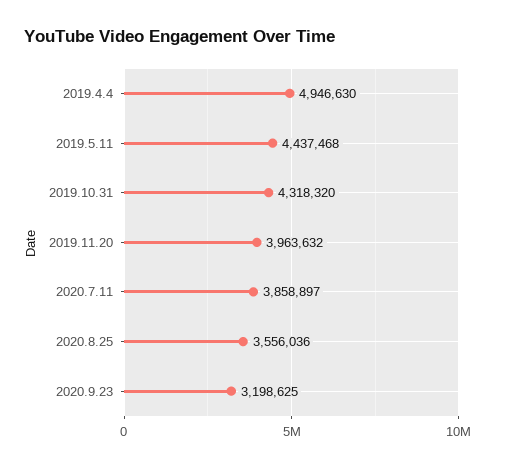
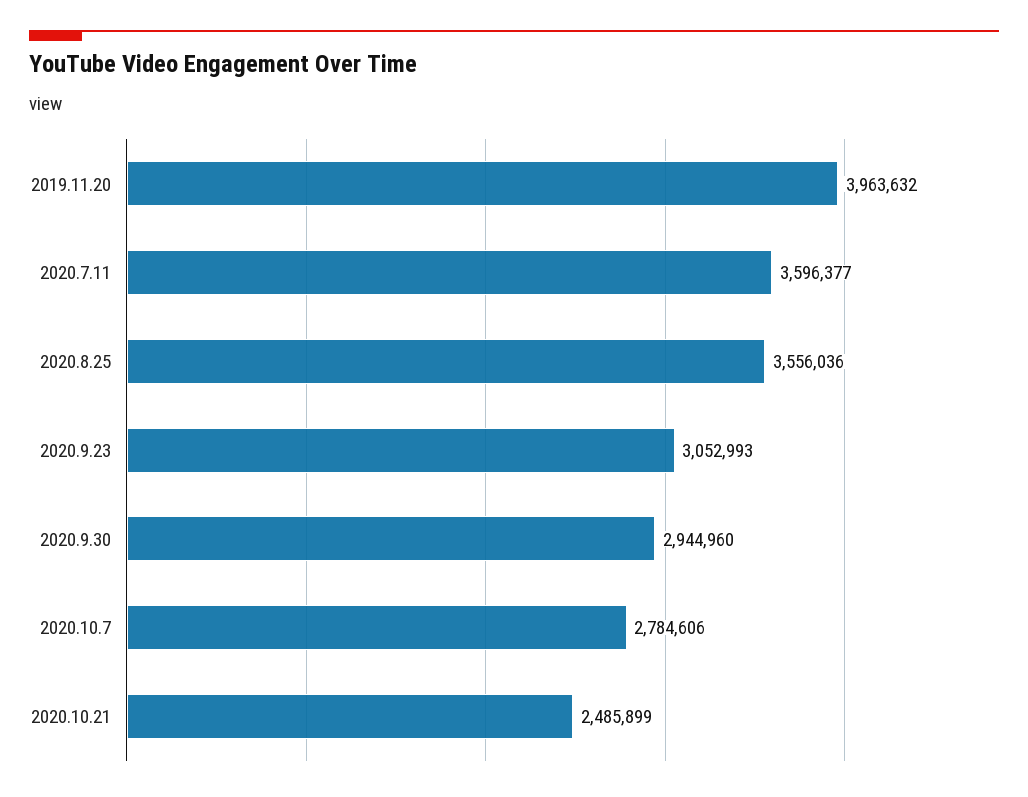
2019.4.4: 4946630 -> none
2019.5.11: 4437468 -> none
2019.10.31: 4318320 -> none
2020.7.11: 3858897 -> 3596377
2020.9.23: 3198625 -> 3052993
2020.9.30: none -> 2944960
2020.10.7: none -> 2784606
2020.10.21: none -> 2485899

